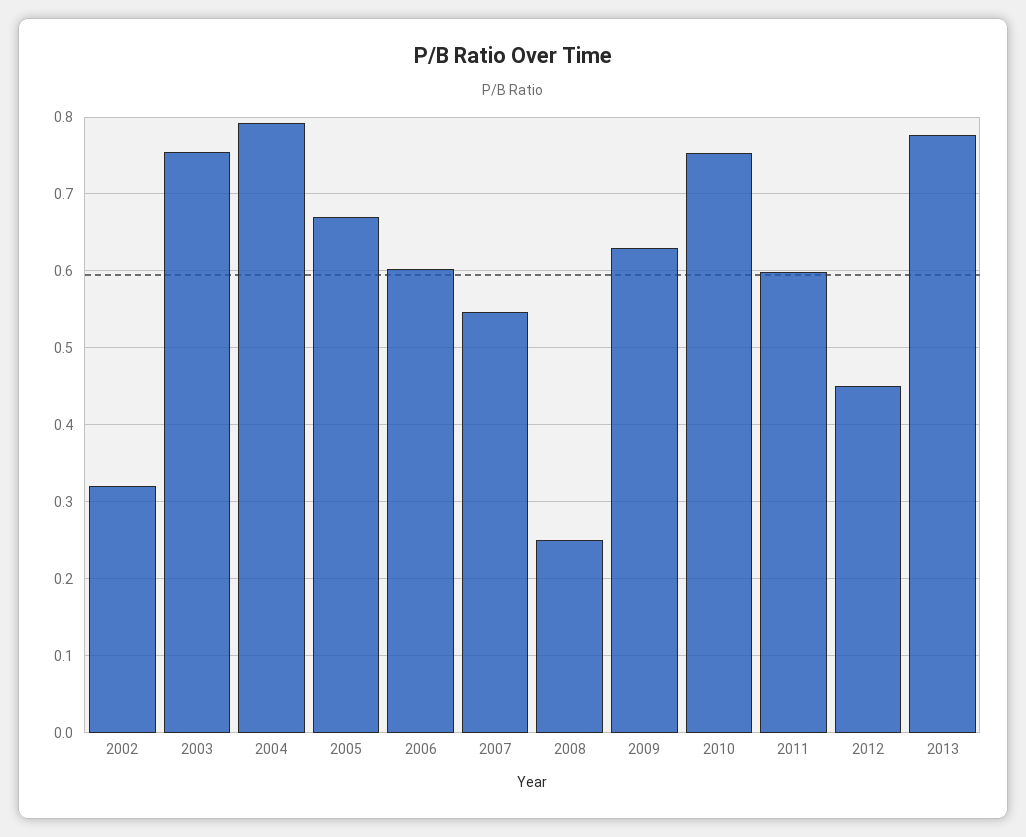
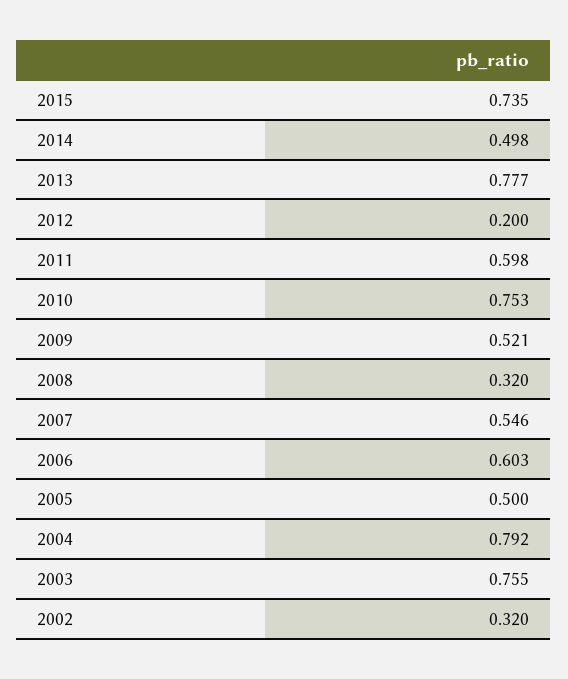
2005: 0.67 -> 0.5
2008: 0.25 -> 0.32
2009: 0.63 -> 0.521
2012: 0.45 -> 0.2
2015: none -> 0.735
2014: none -> 0.498

